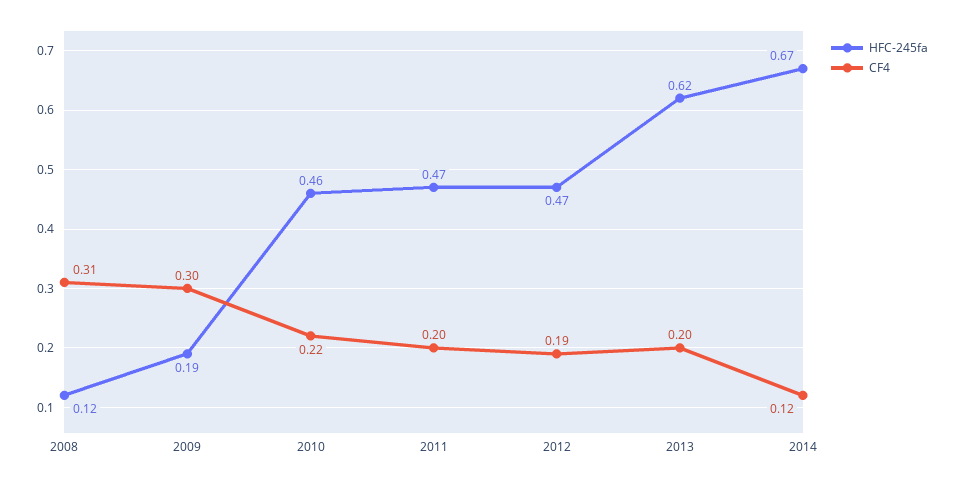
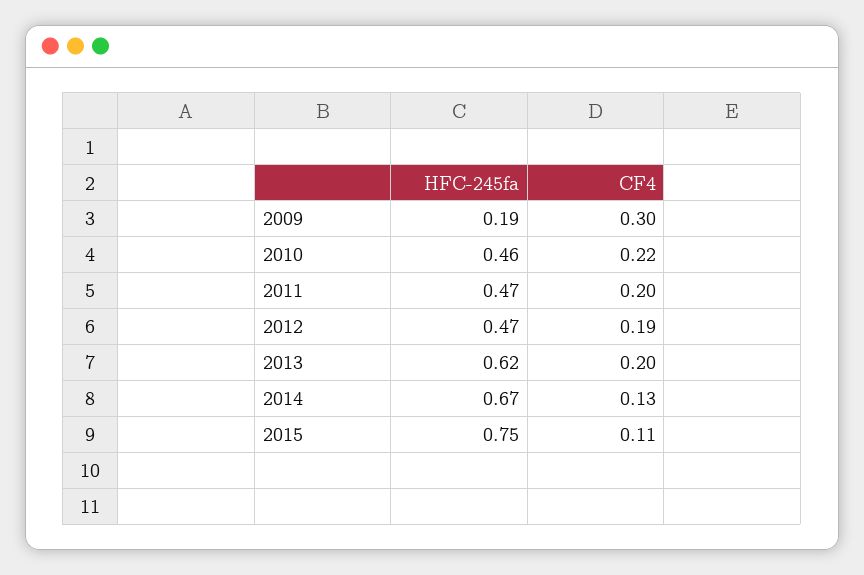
HFC-245fa, 2008: 0.12 -> none
CF4, 2008: 0.31 -> none
CF4, 2014: 0.12 -> 0.13
HFC-245fa, 2015: none -> 0.75
CF4, 2015: none -> 0.11

